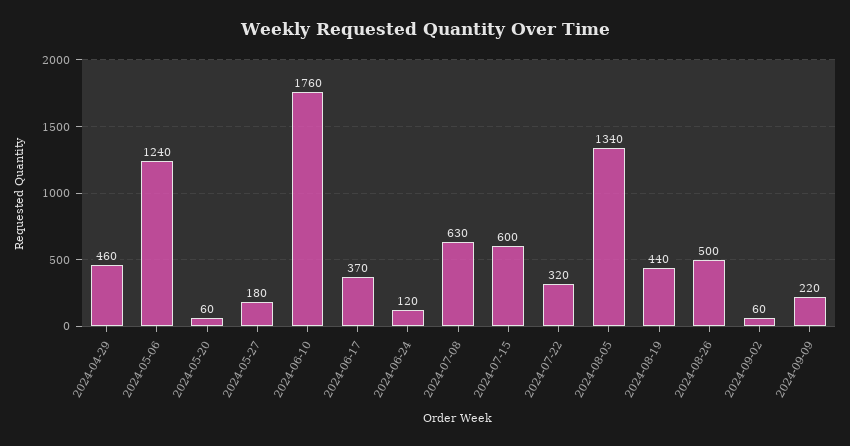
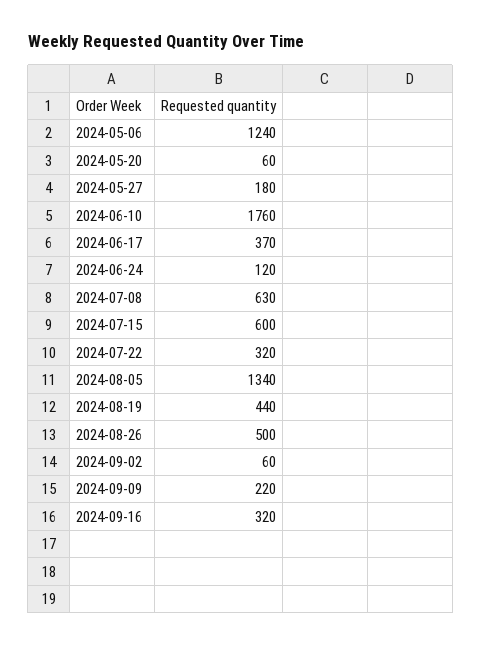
2024-04-29: 460 -> none
2024-09-16: none -> 320

